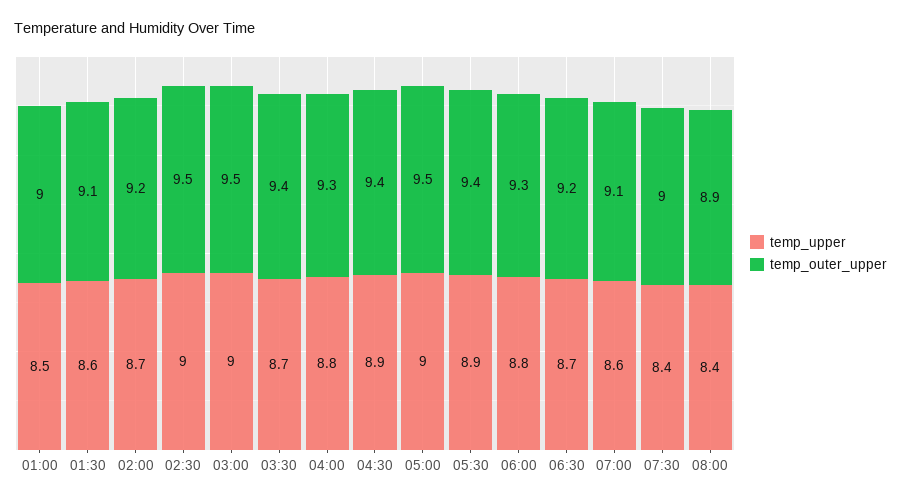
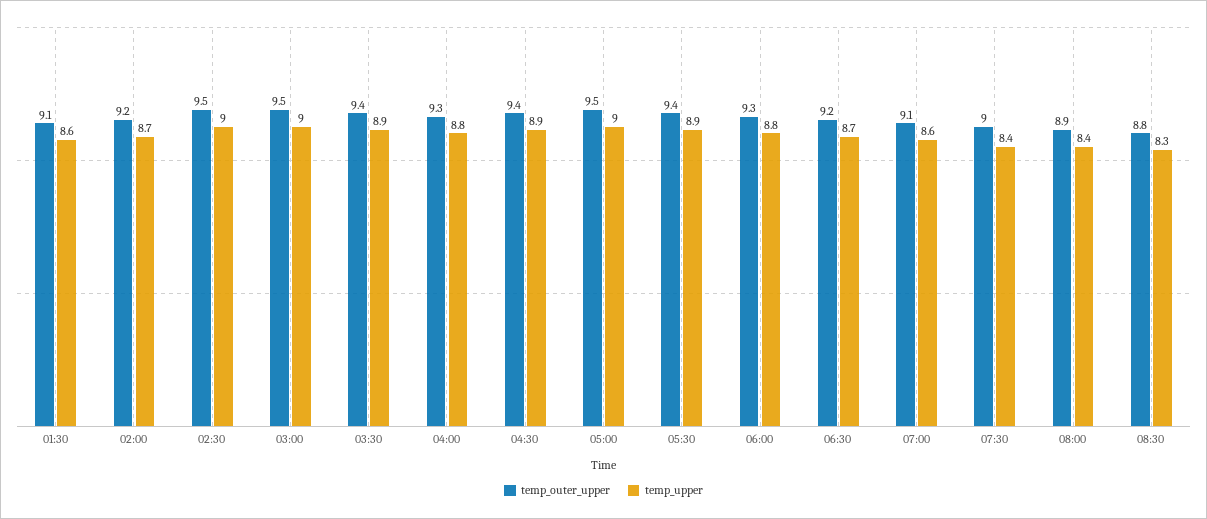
temp_upper, 01:00: 8.5 -> none
temp_outer_upper, 01:00: 9 -> none
temp_upper, 03:30: 8.7 -> 8.9
temp_outer_upper, 08:30: none -> 8.8
temp_upper, 08:30: none -> 8.3

